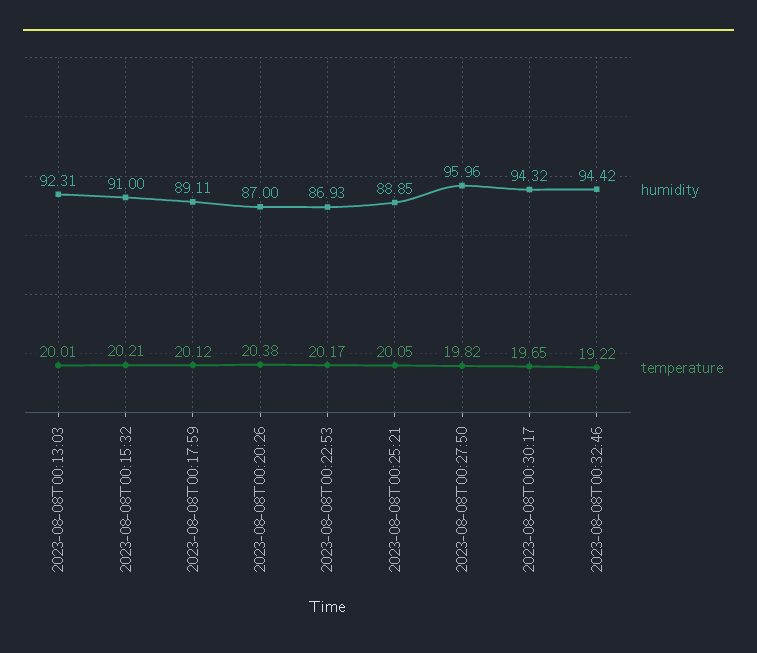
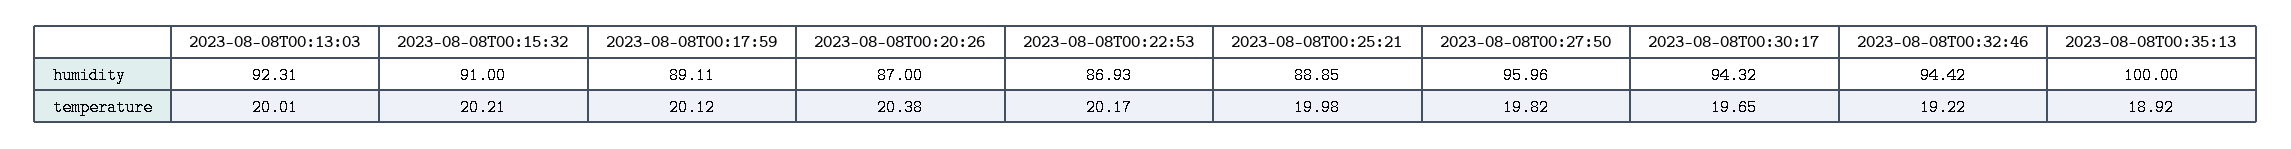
temperature, 2023-08-08T00:25:21: 20.05 -> 19.98
humidity, 2023-08-08T00:35:13: none -> 100
temperature, 2023-08-08T00:35:13: none -> 18.92

